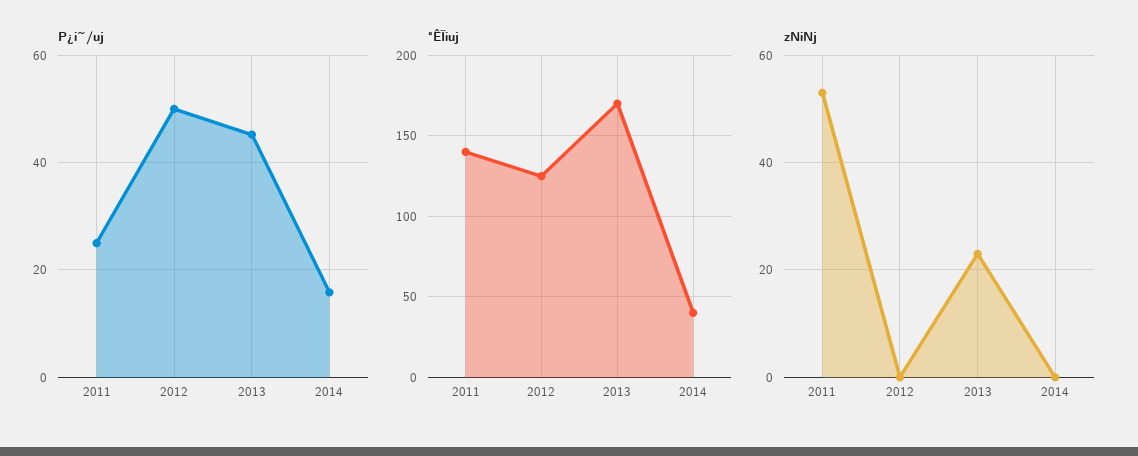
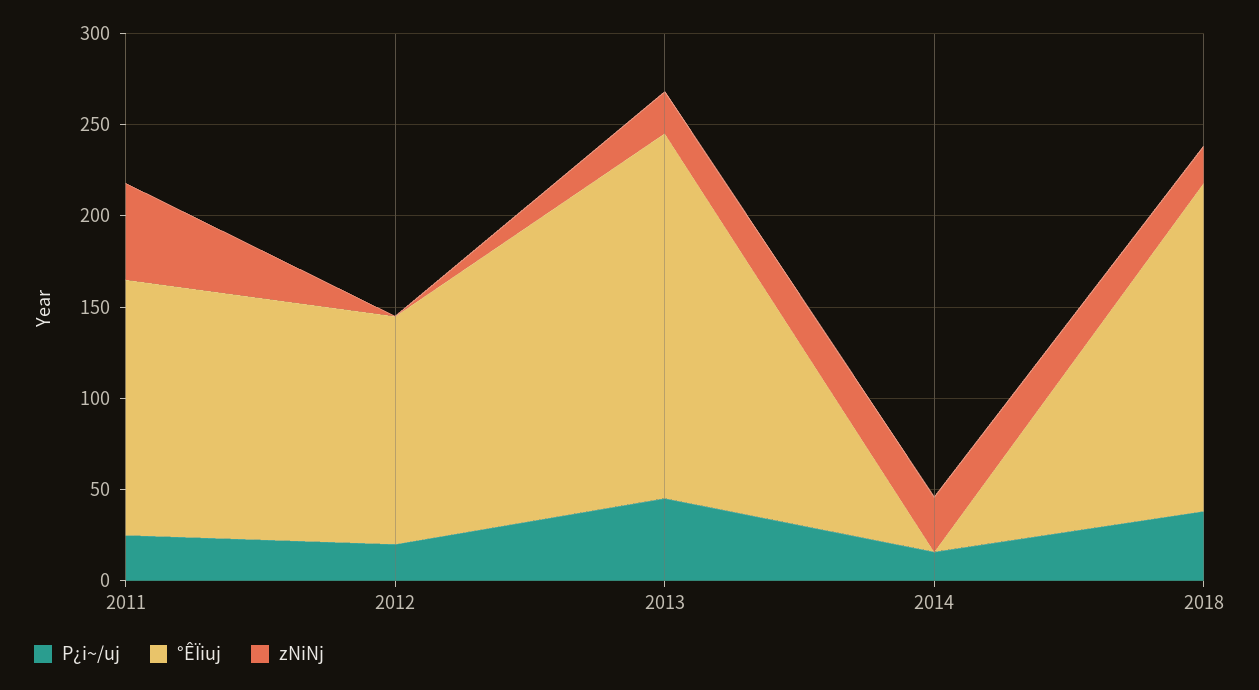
P¿i~/uj, 2012: 50 -> 20
°ÊÏiuj, 2013: 170 -> 200
°ÊÏiuj, 2014: 40 -> 0
zNiNj, 2014: 0 -> 30
P¿i~/uj, 2018: none -> 40
°ÊÏiuj, 2018: none -> 180
zNiNj, 2018: none -> 20

